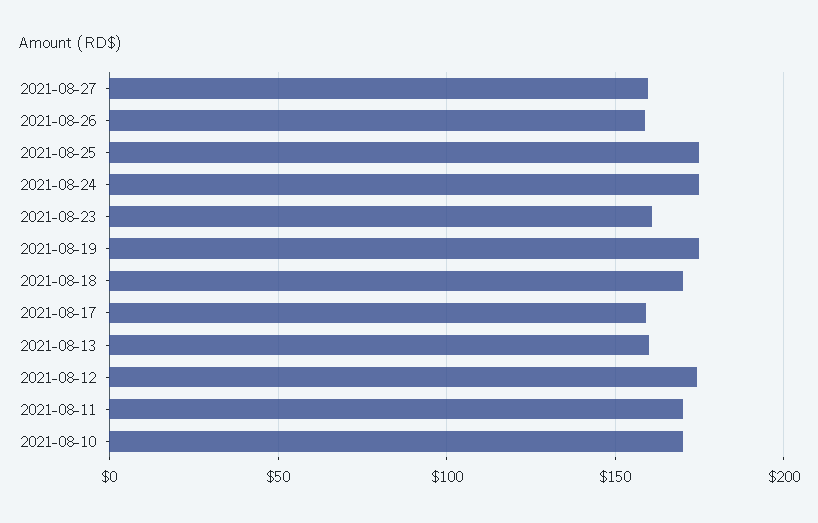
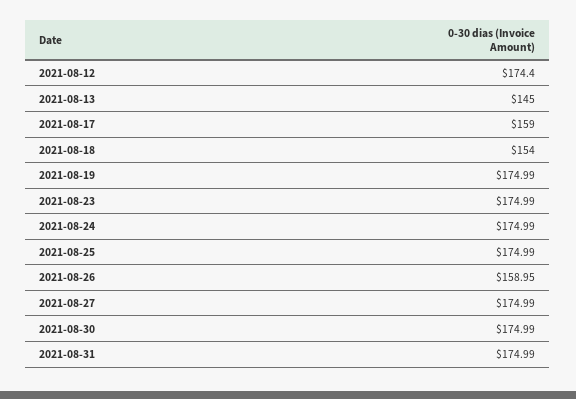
2021-08-27: 160 -> 174.99
2021-08-23: 160 -> 174.99
2021-08-18: 170 -> 154
2021-08-13: 160 -> 145
2021-08-11: 170 -> none
2021-08-10: 170 -> none
2021-08-30: none -> 174.99
2021-08-31: none -> 174.99

